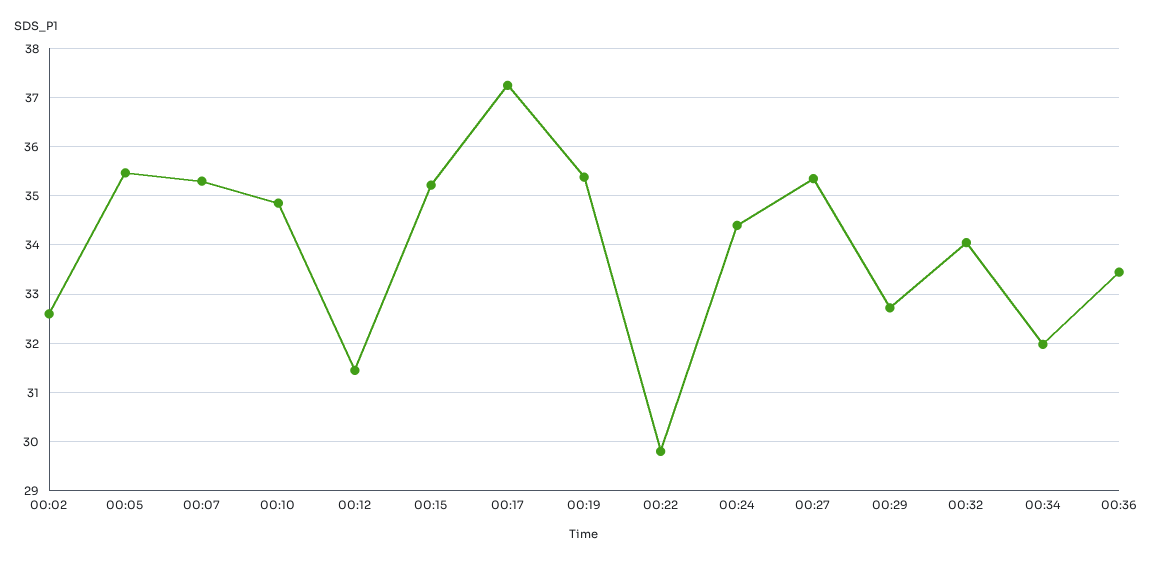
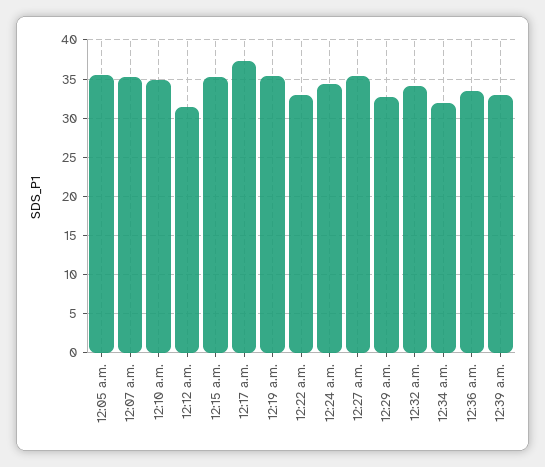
00:02: 32.6 -> none
00:22: 29.8 -> 33
12:39 a.m.: none -> 33

